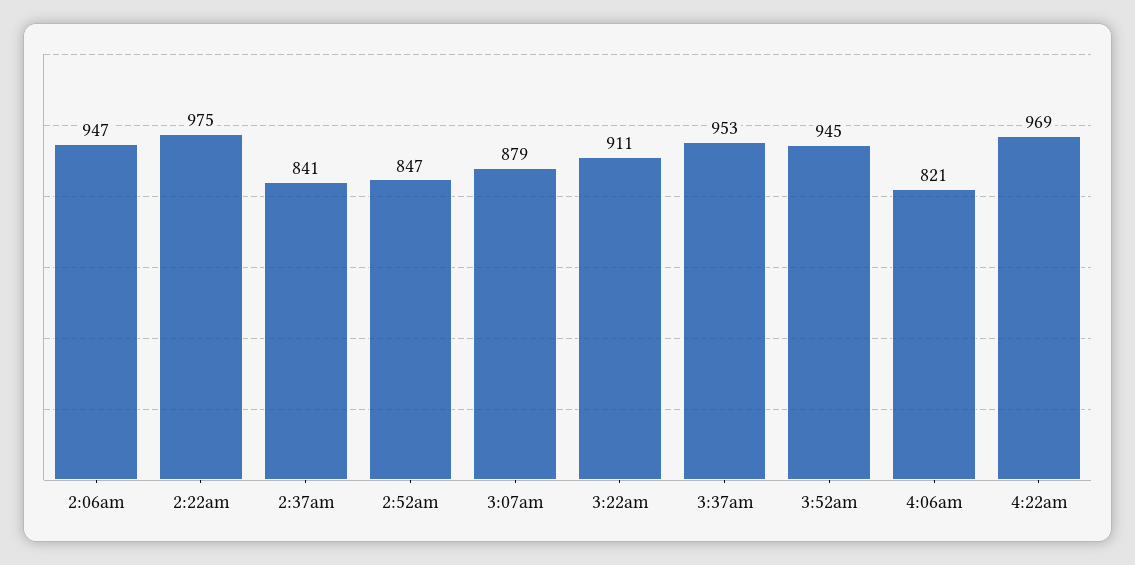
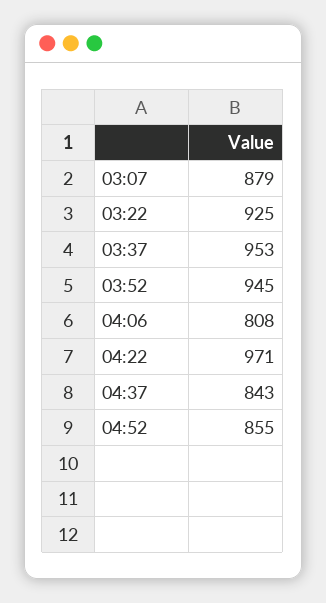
2:06am: 947 -> none
2:22am: 975 -> none
2:37am: 841 -> none
2:52am: 847 -> none
3:22am: 911 -> 925
4:06am: 821 -> 808
4:22am: 969 -> 971
04:37: none -> 843
04:52: none -> 855

